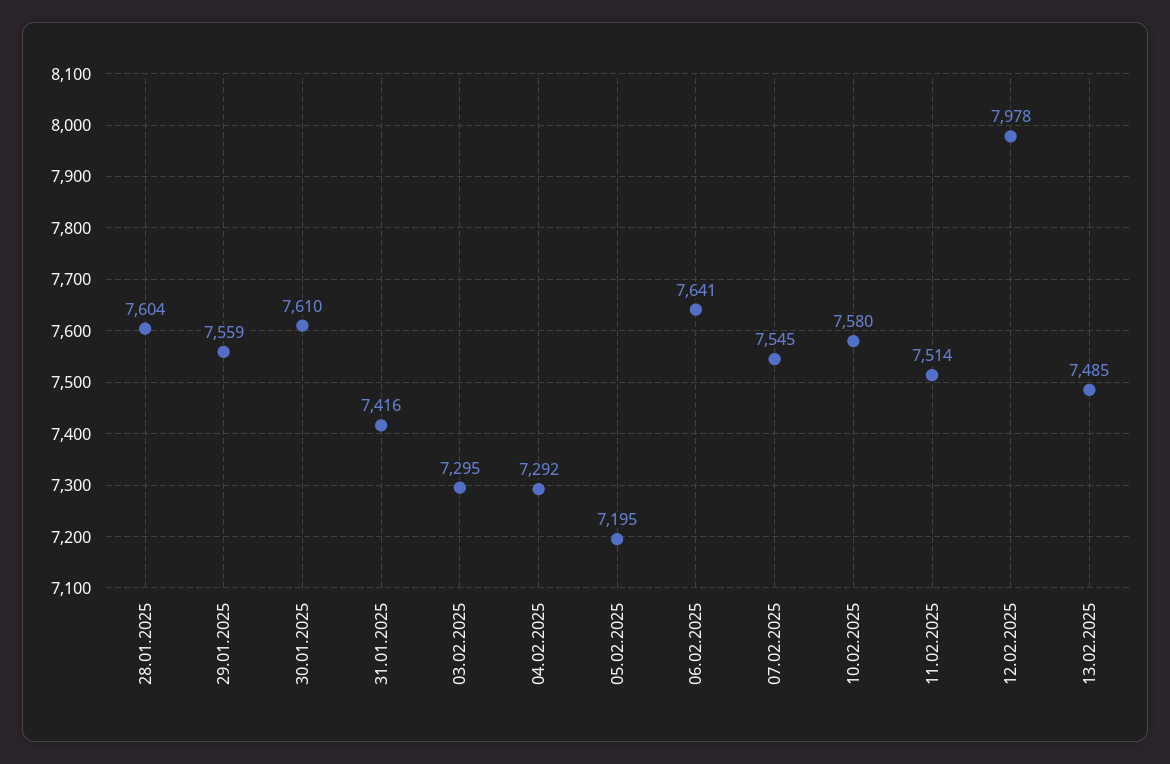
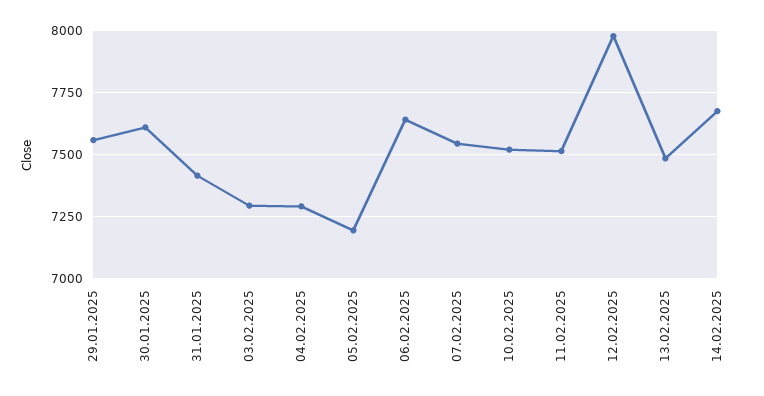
28.01.2025: 7604 -> none
10.02.2025: 7580 -> 7525
14.02.2025: none -> 7675

